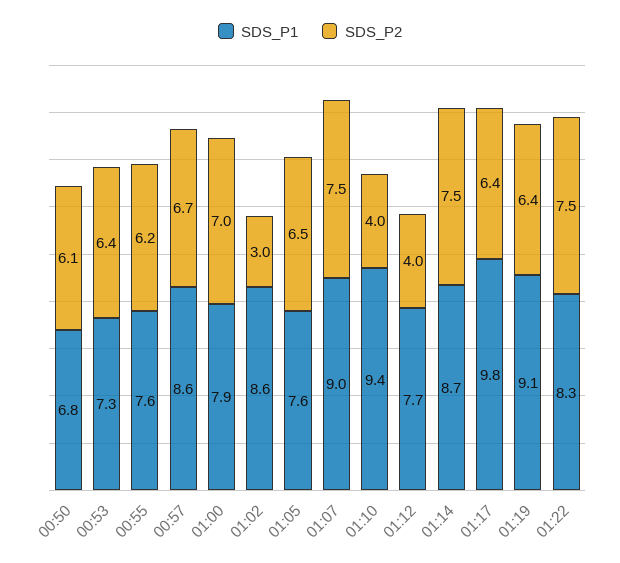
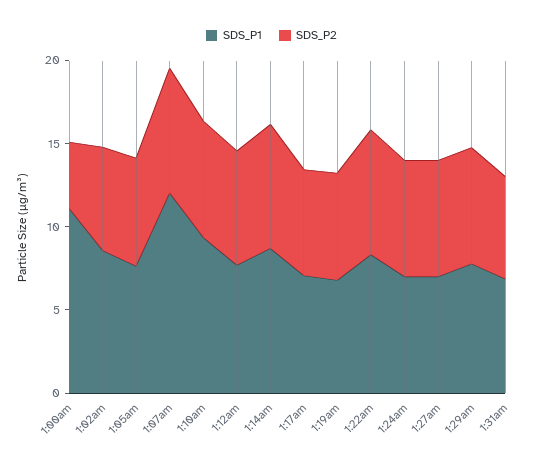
SDS_P1, 00:50: 6.8 -> none
SDS_P2, 00:50: 6.1 -> none
SDS_P1, 00:53: 7.3 -> none
SDS_P2, 00:53: 6.4 -> none
SDS_P1, 00:55: 7.6 -> none
SDS_P2, 00:55: 6.2 -> none
SDS_P1, 00:57: 8.6 -> none
SDS_P2, 00:57: 6.7 -> none
SDS_P1, 01:00: 7.9 -> 11
SDS_P2, 01:00: 7 -> 4
SDS_P2, 01:02: 3 -> 6
SDS_P1, 01:07: 9 -> 12
SDS_P2, 01:10: 4 -> 7
SDS_P2, 01:12: 4 -> 7
SDS_P1, 01:17: 9.8 -> 7
SDS_P1, 01:19: 9.1 -> 7
SDS_P1, 1:24am: none -> 7
SDS_P2, 1:24am: none -> 7
SDS_P1, 1:27am: none -> 7
SDS_P2, 1:27am: none -> 7
SDS_P1, 1:29am: none -> 8
SDS_P2, 1:29am: none -> 7
SDS_P1, 1:31am: none -> 7
SDS_P2, 1:31am: none -> 6

